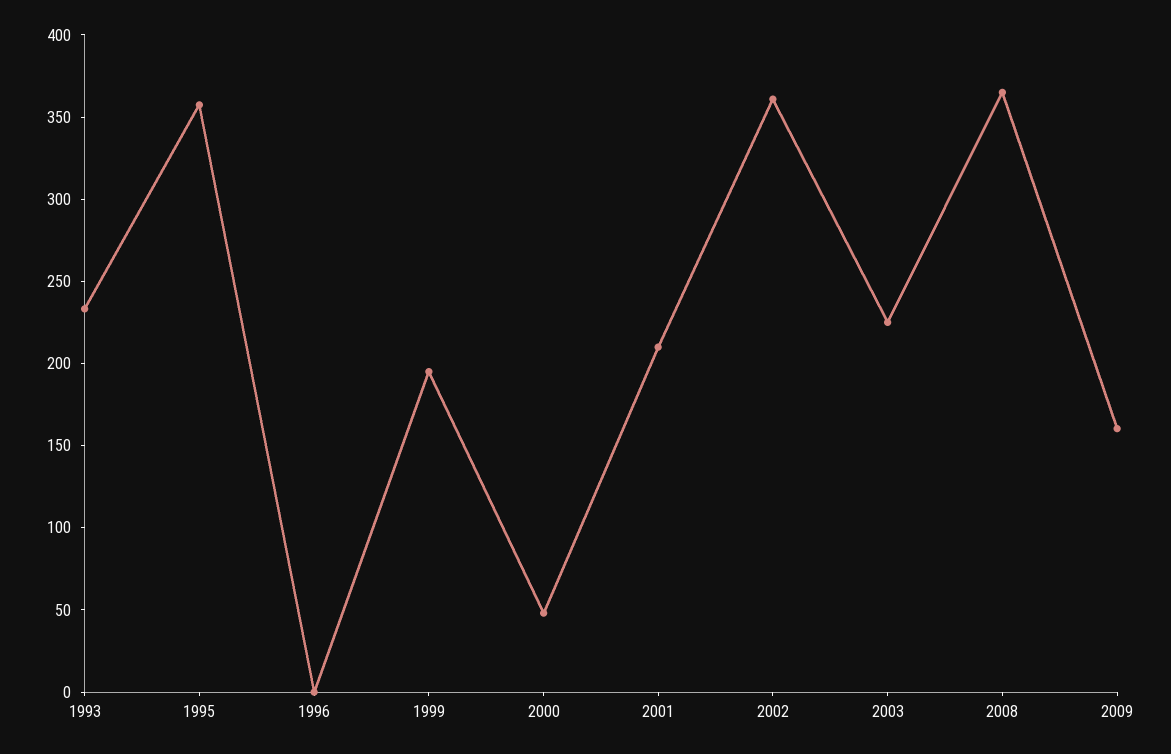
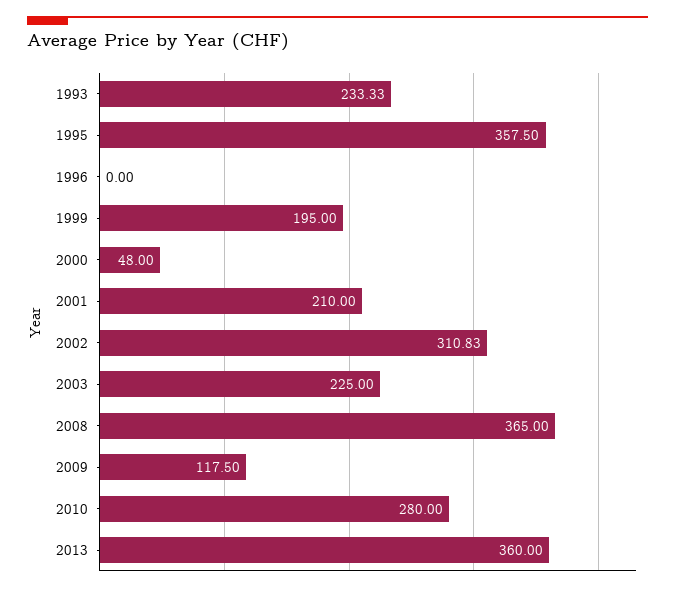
2002: 360 -> 310.83
2009: 160 -> 117.5
2010: none -> 280
2013: none -> 360

